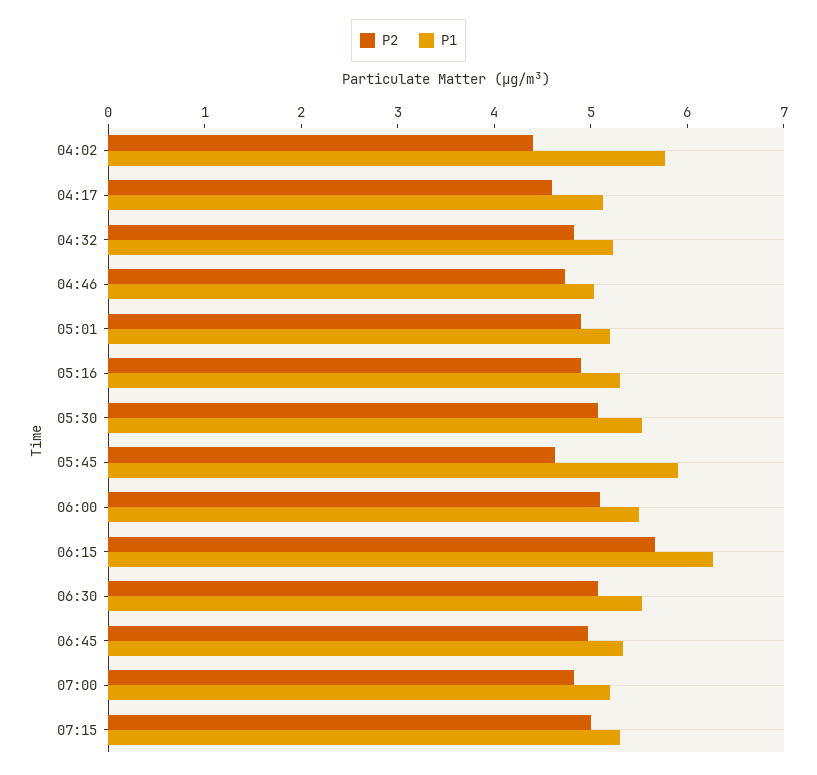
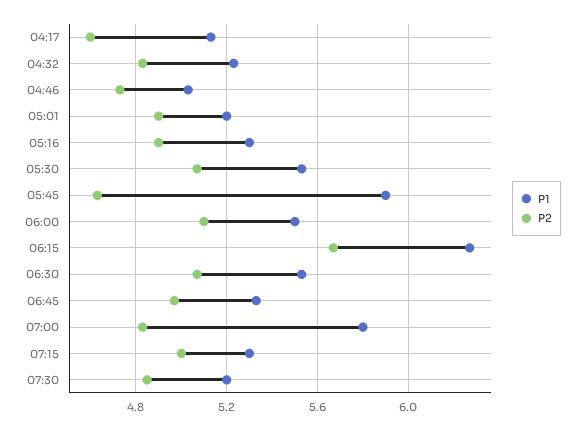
P2, 04:02: 4.4 -> none
P1, 04:02: 5.8 -> none
P1, 07:00: 5.2 -> 5.8
P1, 07:30: none -> 5.2
P2, 07:30: none -> 4.85

